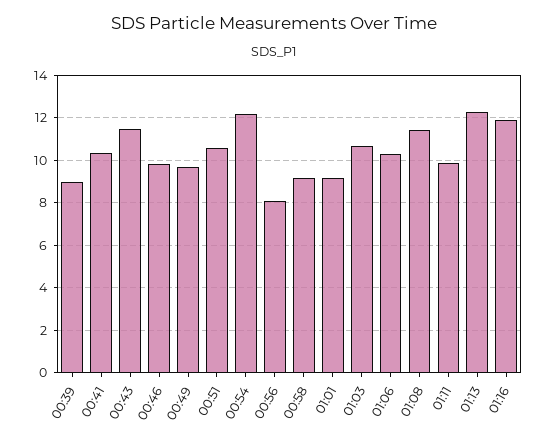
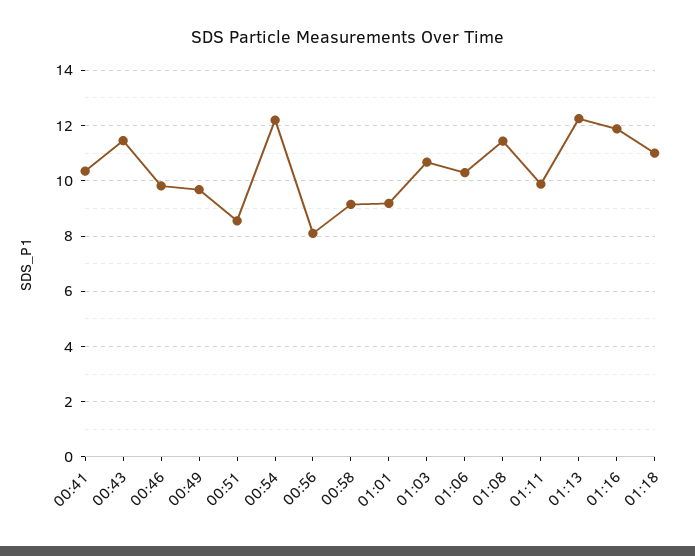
00:39: 9 -> none
00:51: 10.5 -> 8.5
01:18: none -> 11

